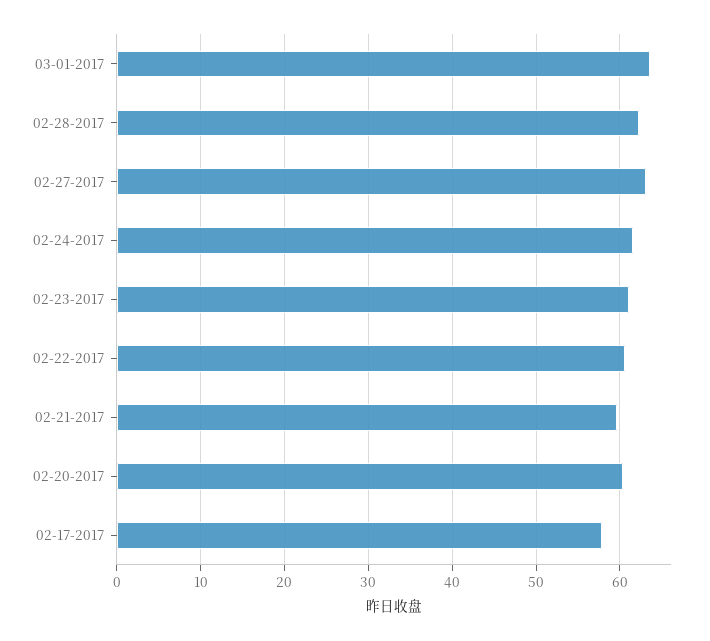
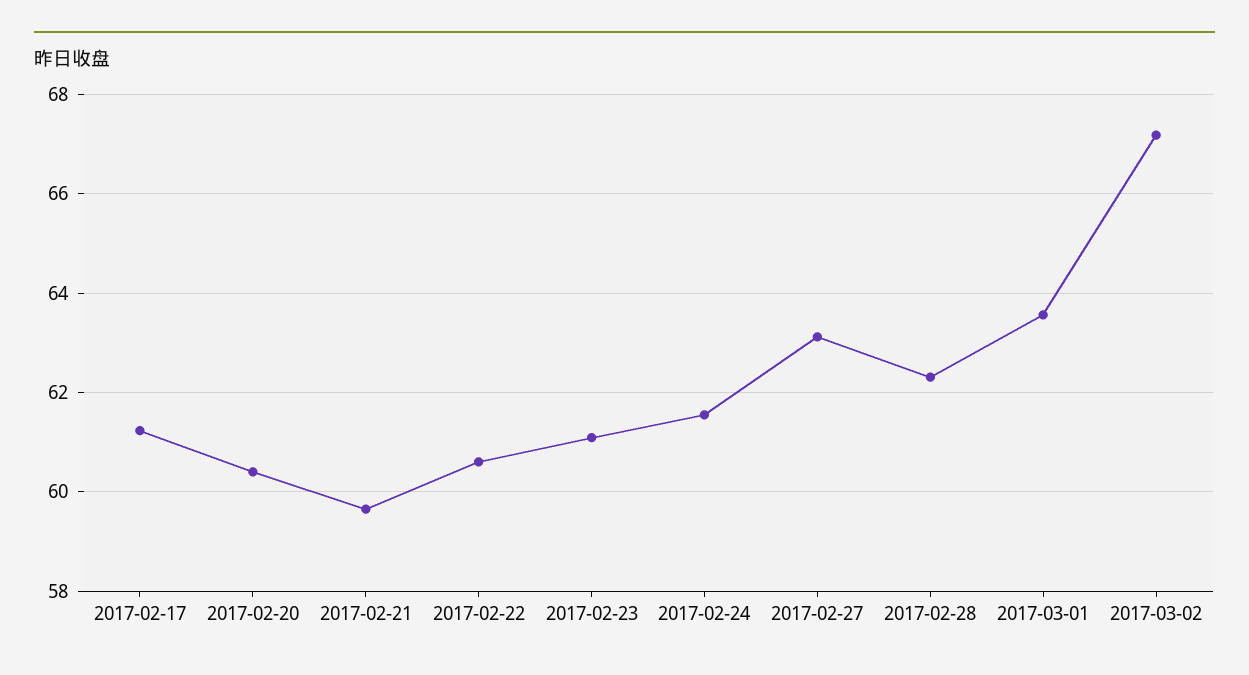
02-17-2017: 58 -> 61.2
2017-03-02: none -> 67.2

